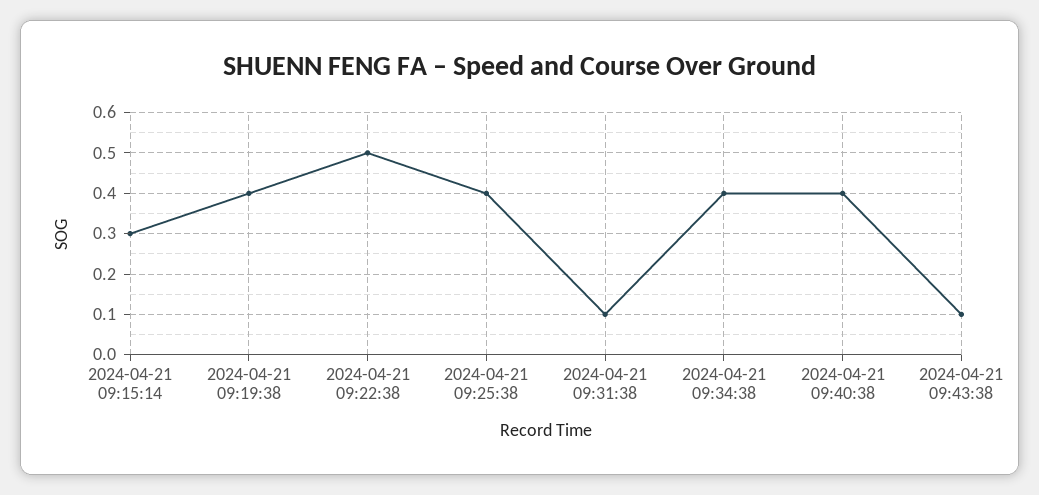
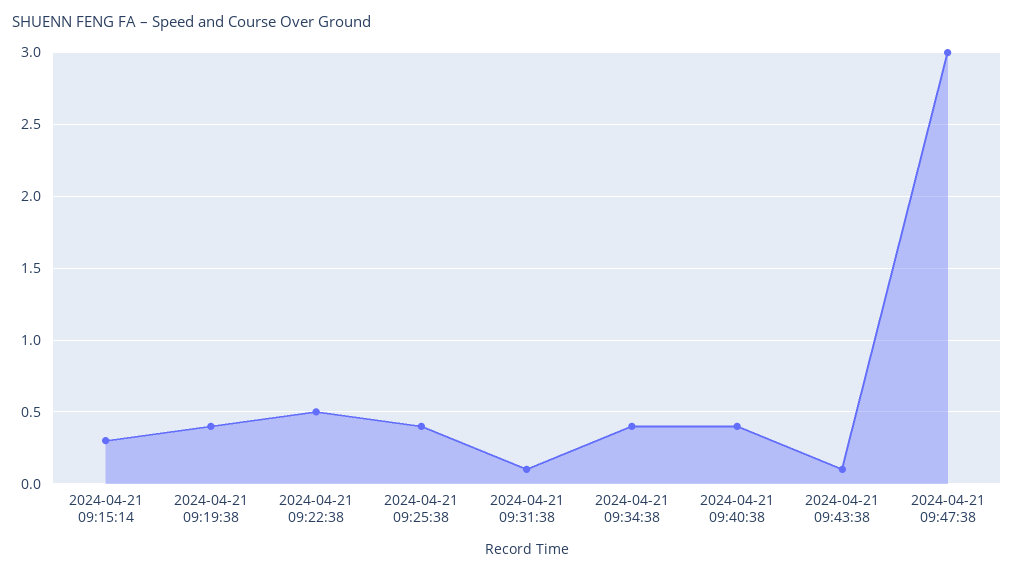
2024-04-21 09:47:38: none -> 3

